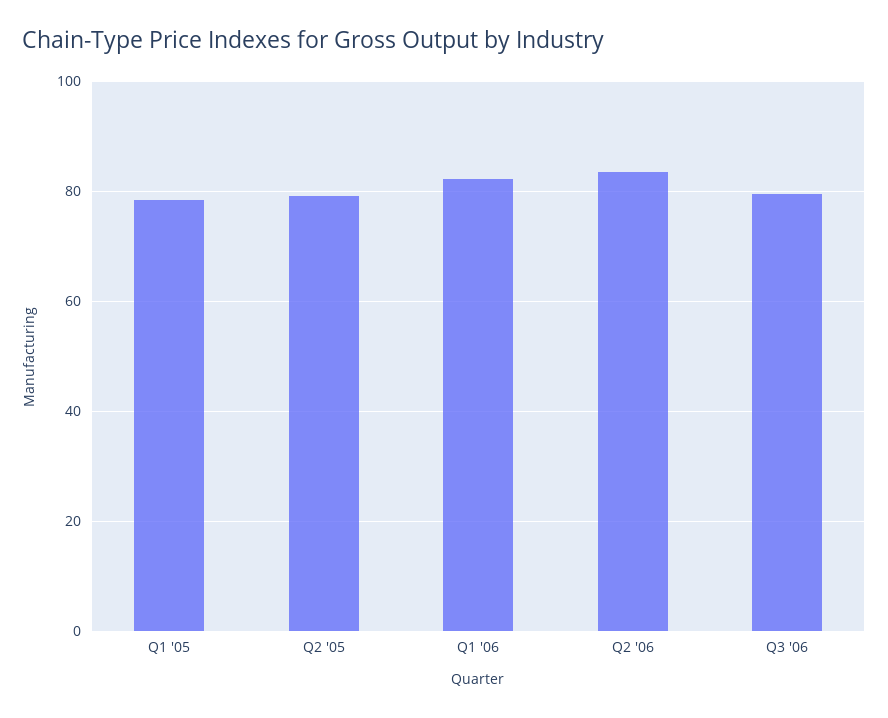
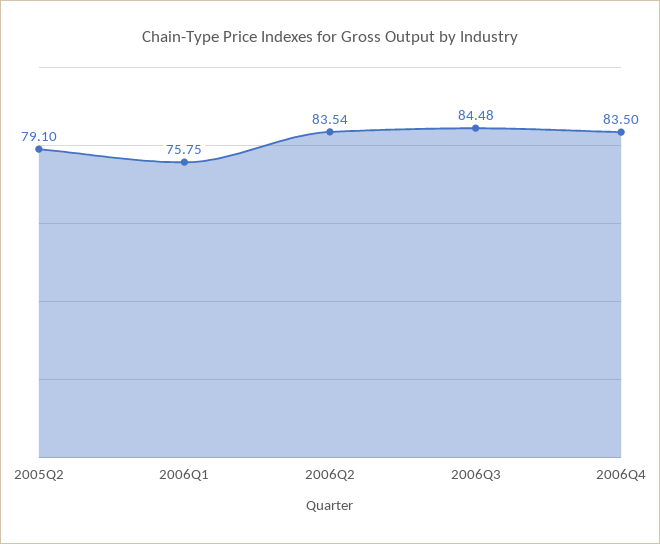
Q1 '05: 78 -> none
Q1 '06: 82 -> 75.75
Q3 '06: 80 -> 84.48
2006Q4: none -> 83.5

